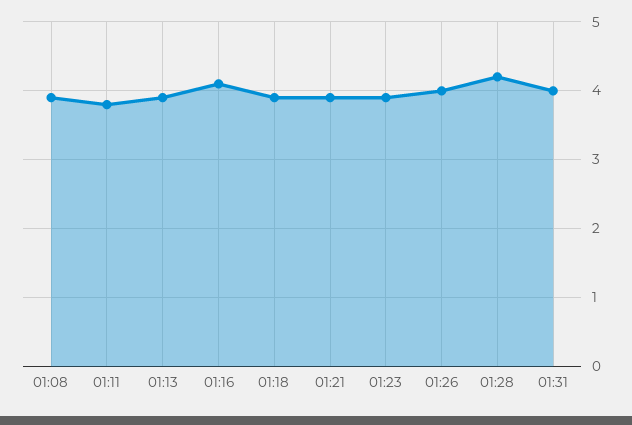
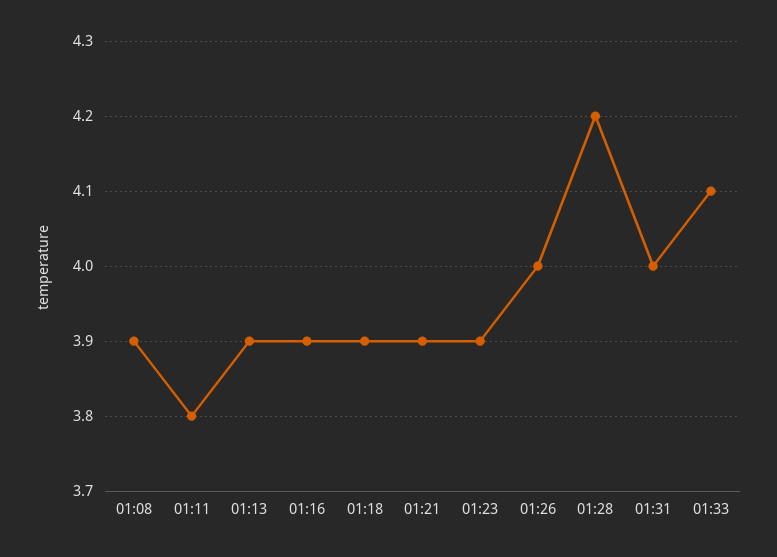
01:16: 4.1 -> 3.9
01:33: none -> 4.1

